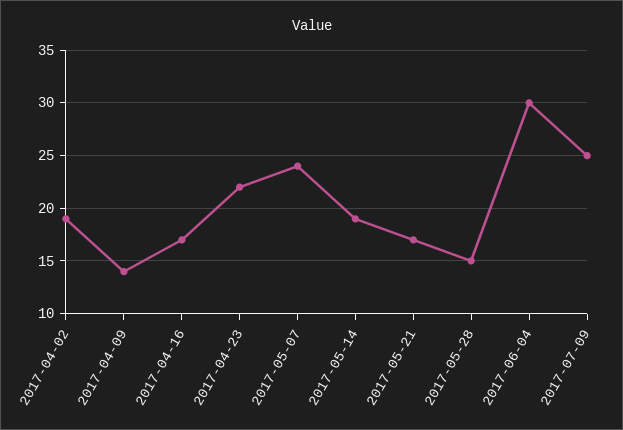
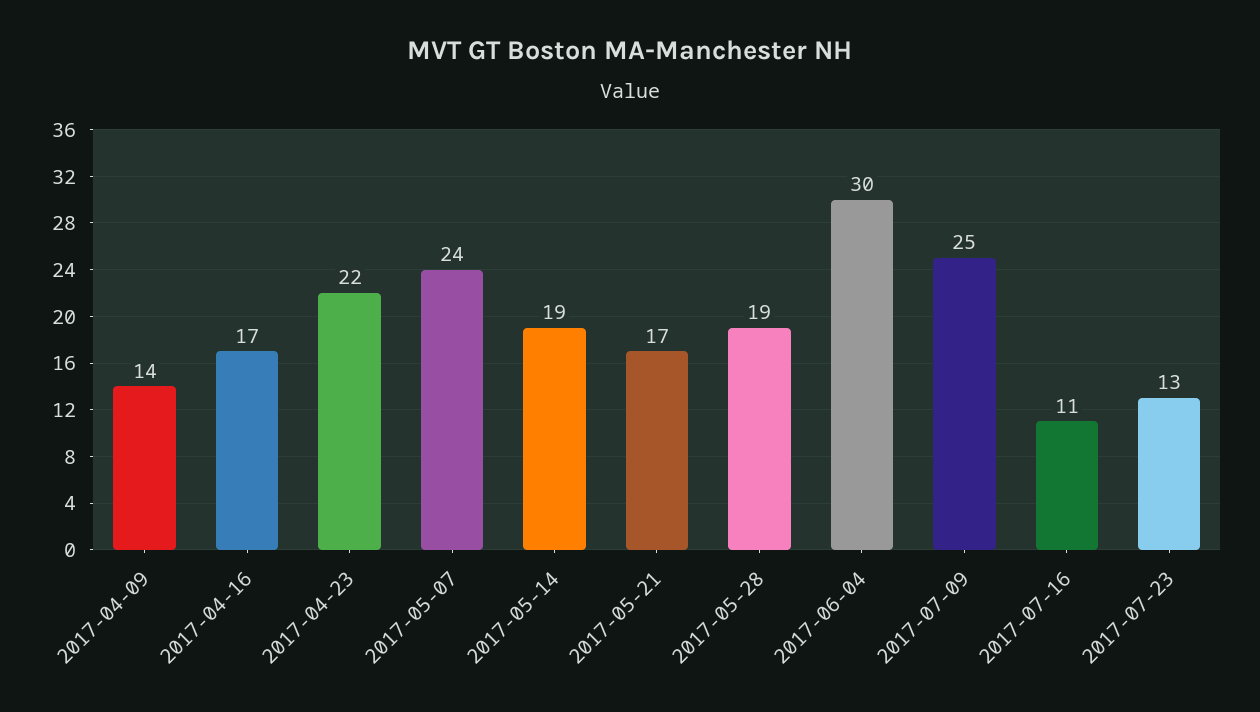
2017-04-02: 19 -> none
2017-05-28: 15 -> 19
2017-07-16: none -> 11
2017-07-23: none -> 13

